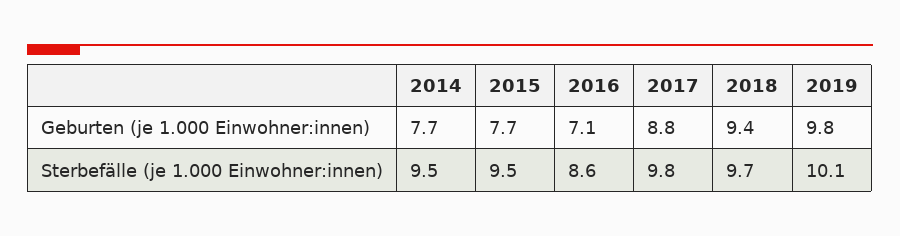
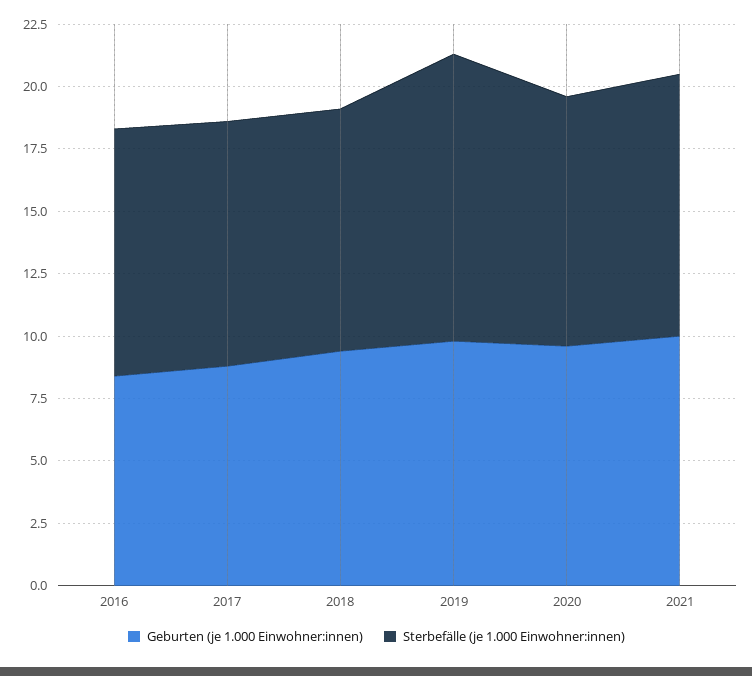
Geburten (je 1.000 Einwohner:innen), 2014: 7.7 -> none
Geburten (je 1.000 Einwohner:innen), 2015: 7.7 -> none
Geburten (je 1.000 Einwohner:innen), 2016: 7.1 -> 8.5
Sterbefälle (je 1.000 Einwohner:innen), 2014: 9.5 -> none
Sterbefälle (je 1.000 Einwohner:innen), 2015: 9.5 -> none
Sterbefälle (je 1.000 Einwohner:innen), 2016: 8.6 -> 10
Sterbefälle (je 1.000 Einwohner:innen), 2019: 10.1 -> 11.5
Geburten (je 1.000 Einwohner:innen), 2020: none -> 9.5
Sterbefälle (je 1.000 Einwohner:innen), 2020: none -> 10
Geburten (je 1.000 Einwohner:innen), 2021: none -> 10
Sterbefälle (je 1.000 Einwohner:innen), 2021: none -> 10.5

